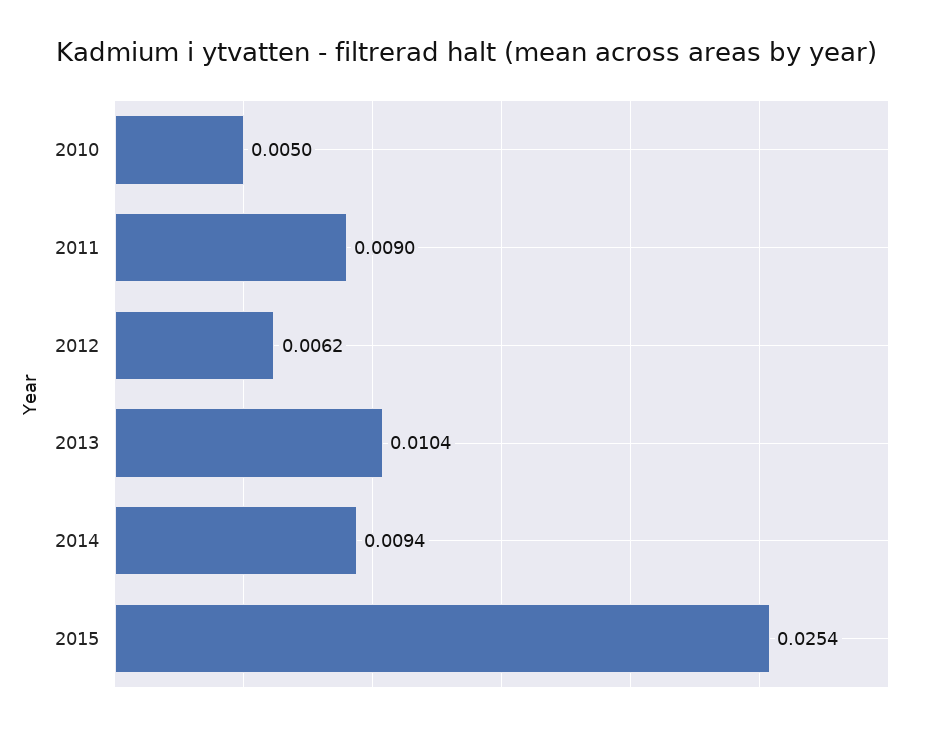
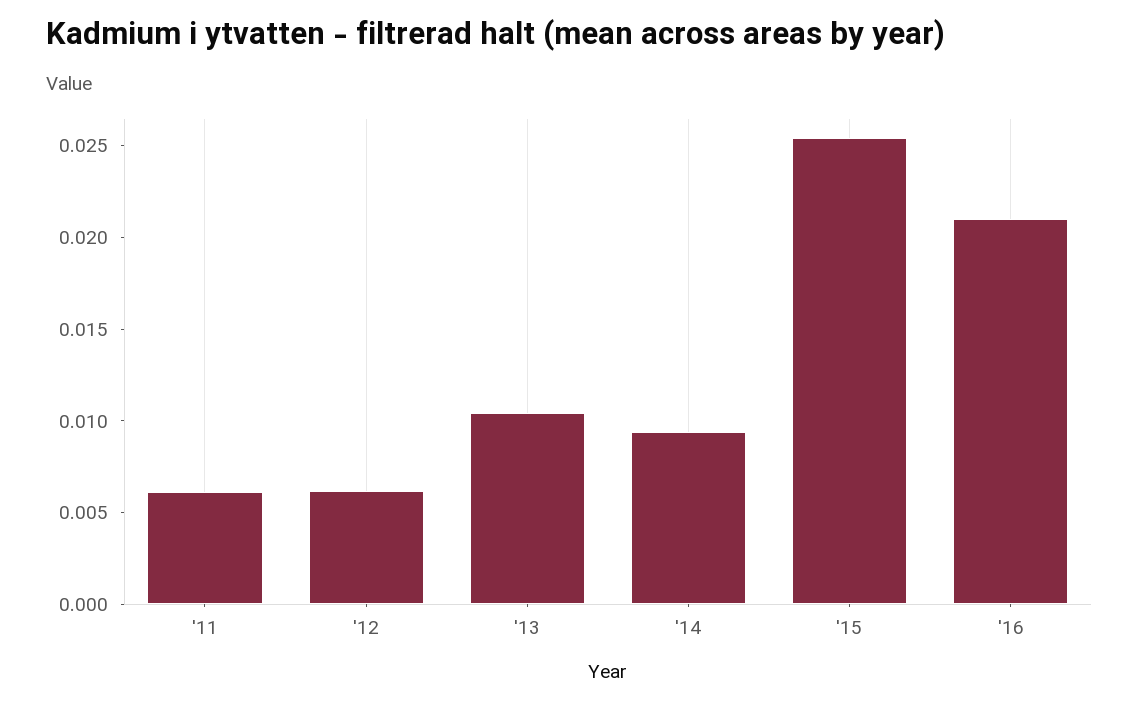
2010: 0.005 -> none
2011: 0.009 -> 0.006
'16: none -> 0.021

